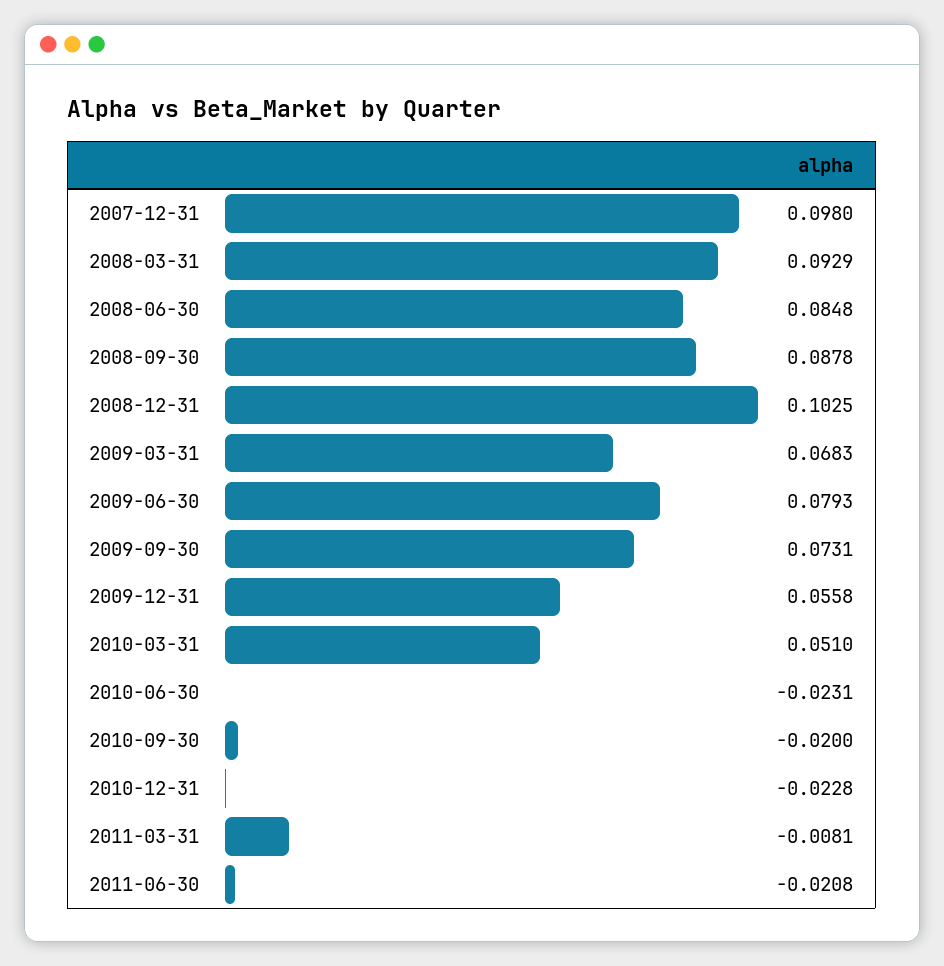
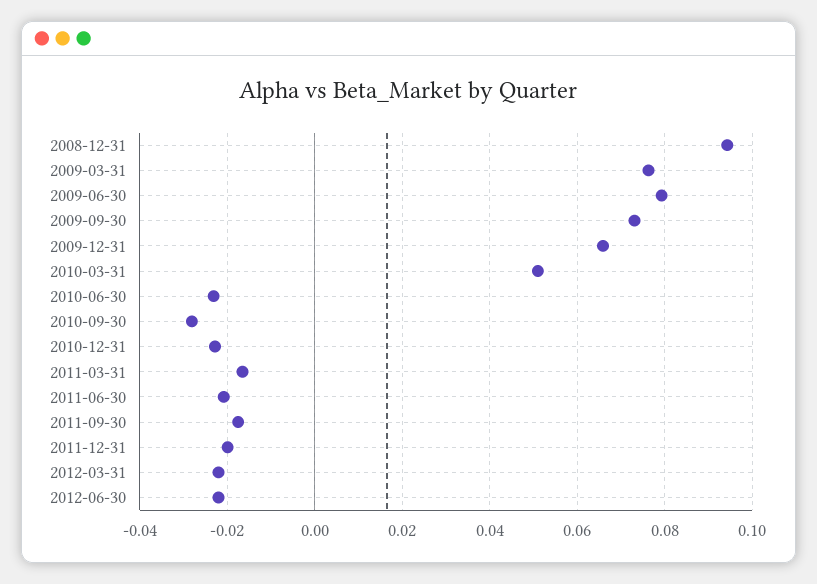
2007-12-31: 0.098 -> none
2008-03-31: 0.0929 -> none
2008-06-30: 0.0848 -> none
2008-09-30: 0.0878 -> none
2008-12-31: 0.1025 -> 0.094
2009-03-31: 0.0683 -> 0.076
2009-12-31: 0.0558 -> 0.066
2010-09-30: -0.02 -> -0.028
2011-03-31: -0.0081 -> -0.016
2011-09-30: none -> -0.018
2011-12-31: none -> -0.02
2012-03-31: none -> -0.022
2012-06-30: none -> -0.022

